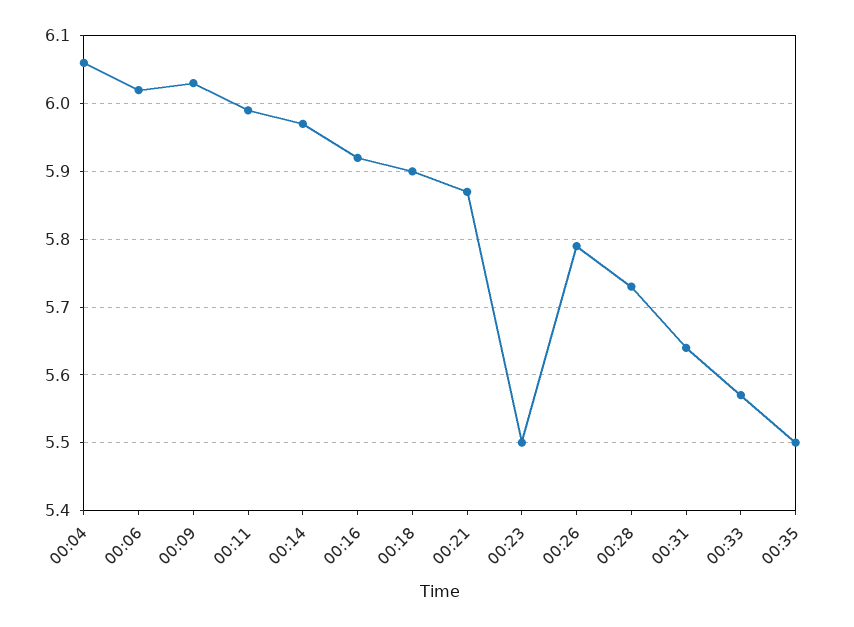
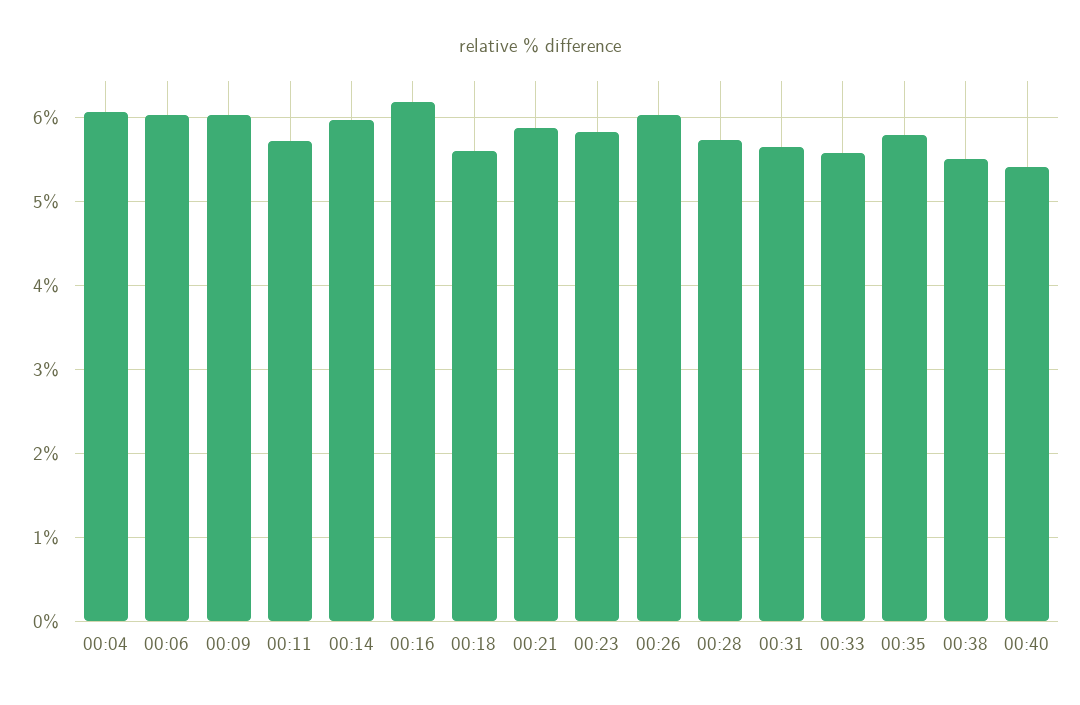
00:11: 5.99 -> 5.7
00:16: 5.92 -> 6.2
00:18: 5.9 -> 5.6
00:23: 5.5 -> 5.8
00:26: 5.79 -> 6
00:35: 5.5 -> 5.8
00:38: none -> 5.5
00:40: none -> 5.4

